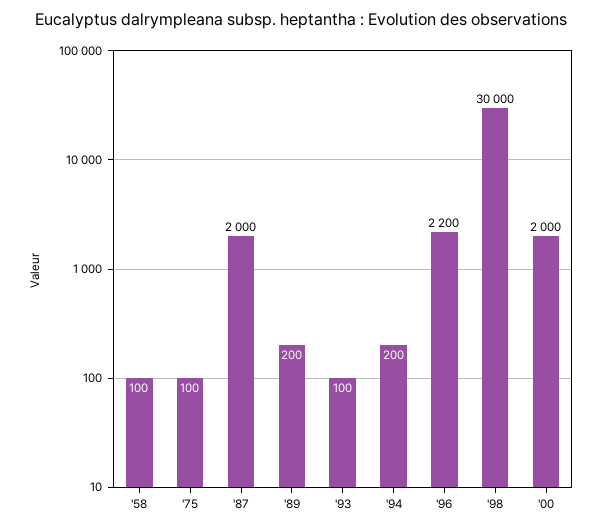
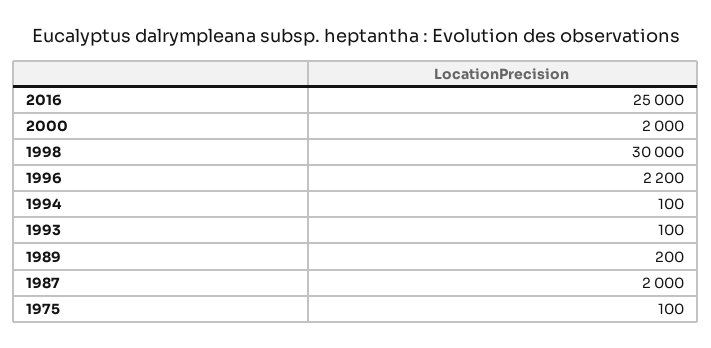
'58: 100 -> none
'94: 200 -> 100
2016: none -> 25000

